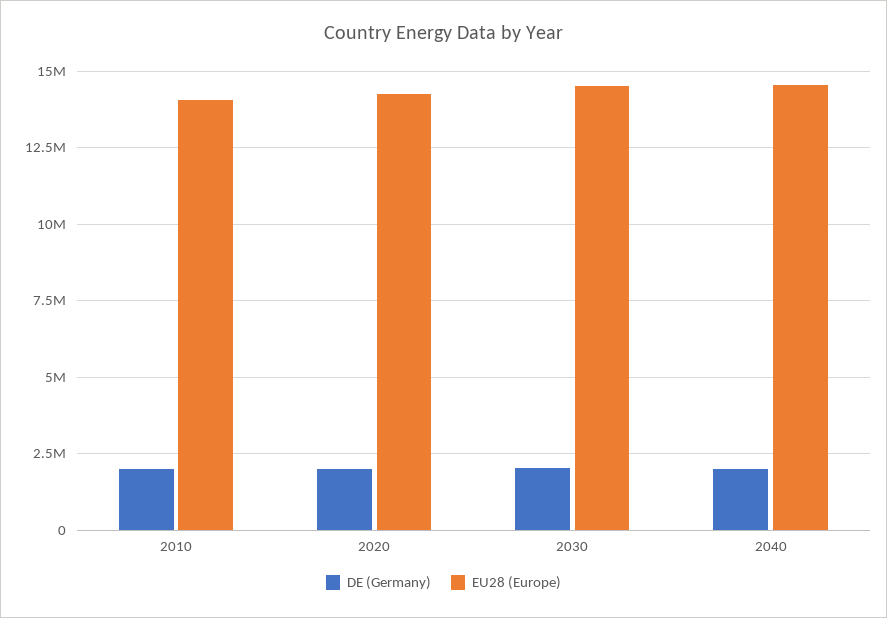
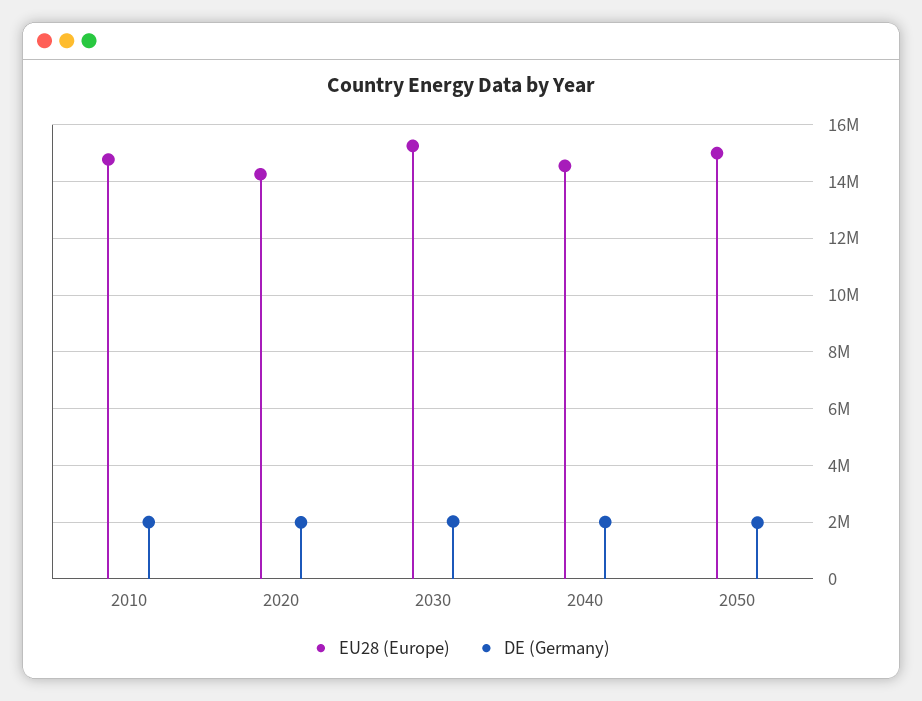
EU28 (Europe), 2010: 14000000 -> 14750000
EU28 (Europe), 2030: 14500000 -> 15250000
EU28 (Europe), 2050: none -> 15000000
DE (Germany), 2050: none -> 2000000

